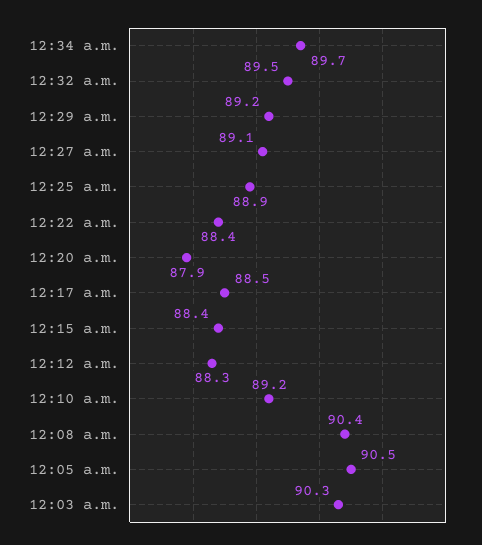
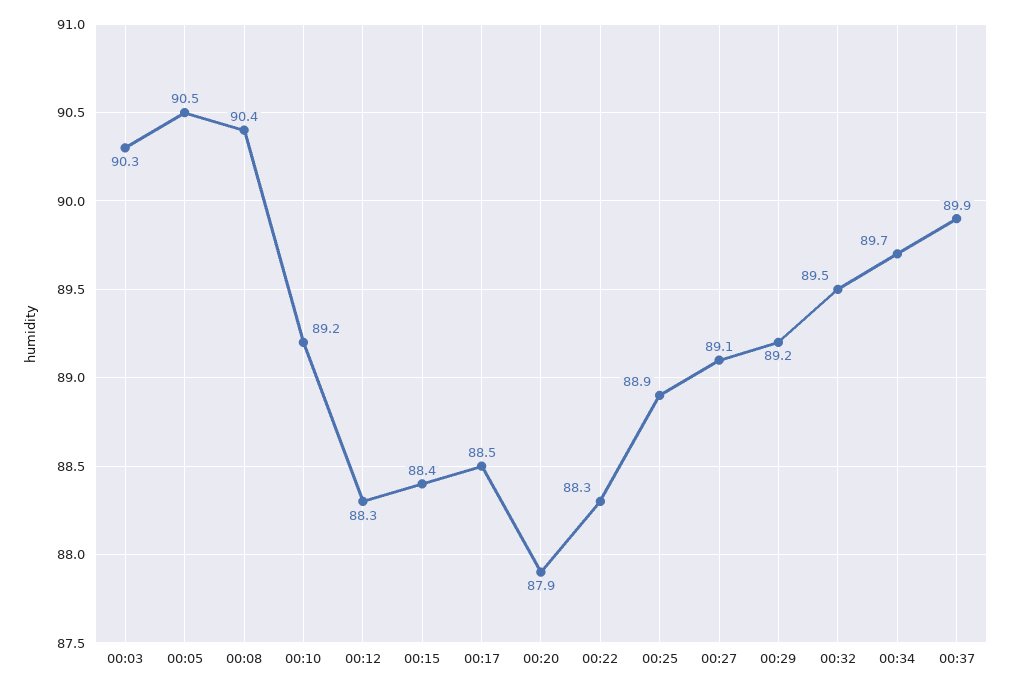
12:22 a.m.: 88.4 -> 88.3
00:37: none -> 89.9

